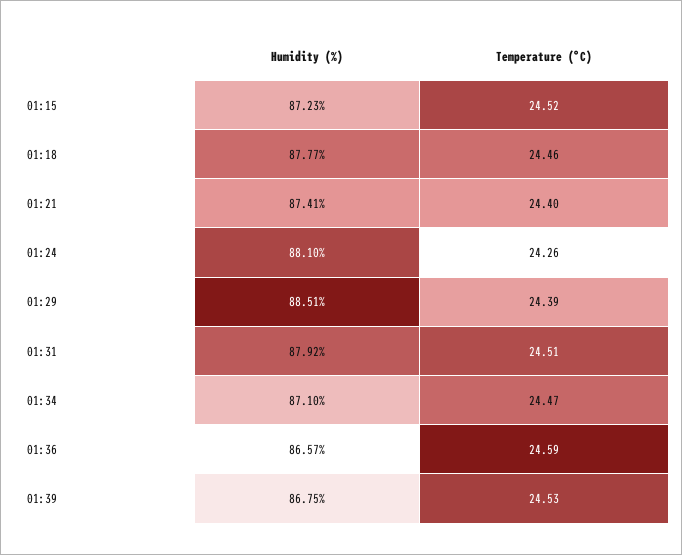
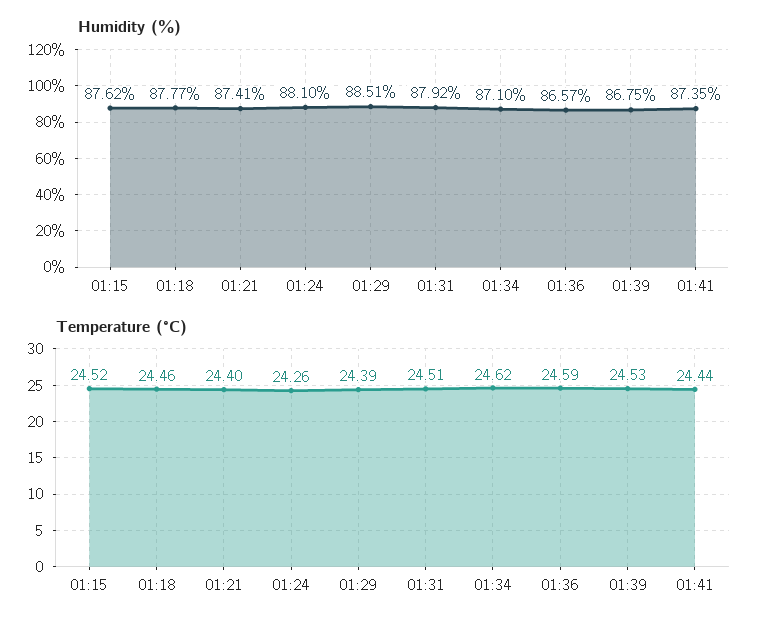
Humidity (%), 01:15: 87.23 -> 87.62
Temperature (°C), 01:34: 24.47 -> 24.62
Humidity (%), 01:41: none -> 87.35
Temperature (°C), 01:41: none -> 24.44

